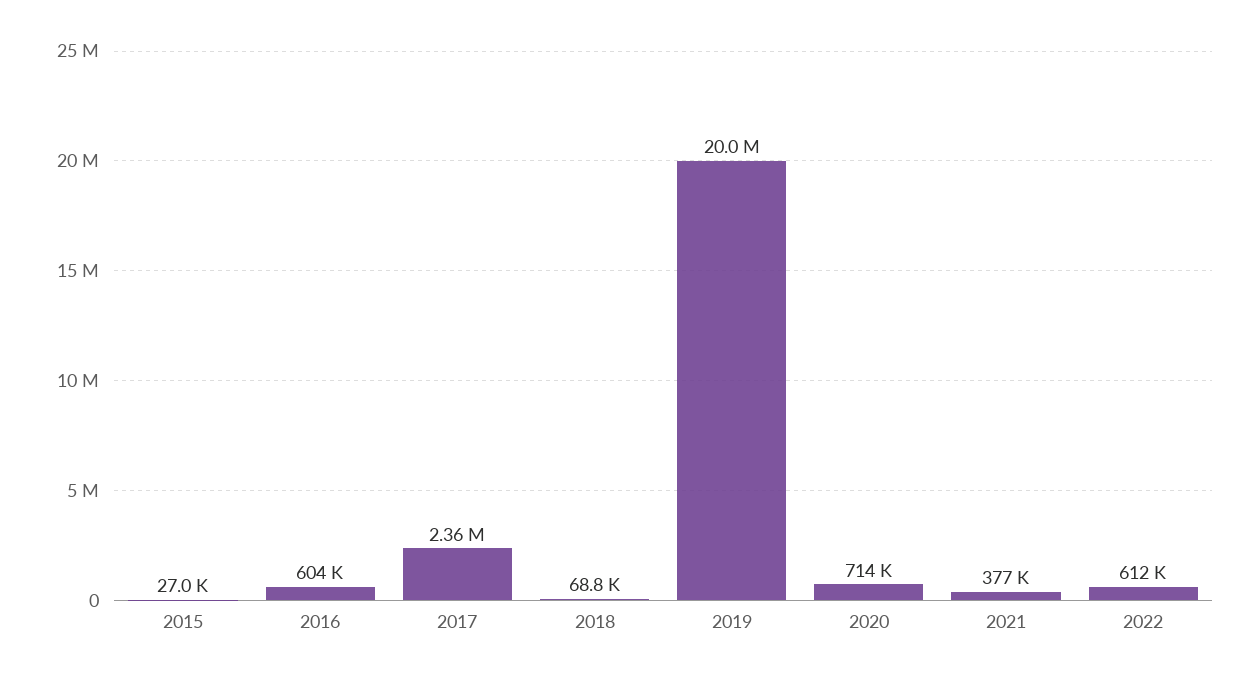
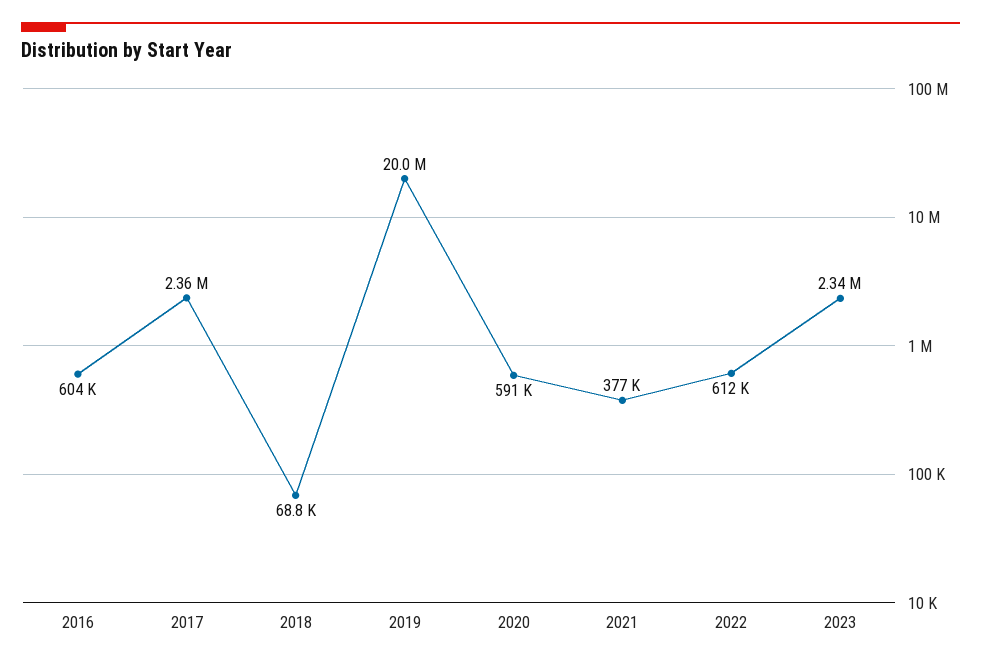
2015: 27000 -> none
2020: 714000 -> 591000
2023: none -> 2340000

